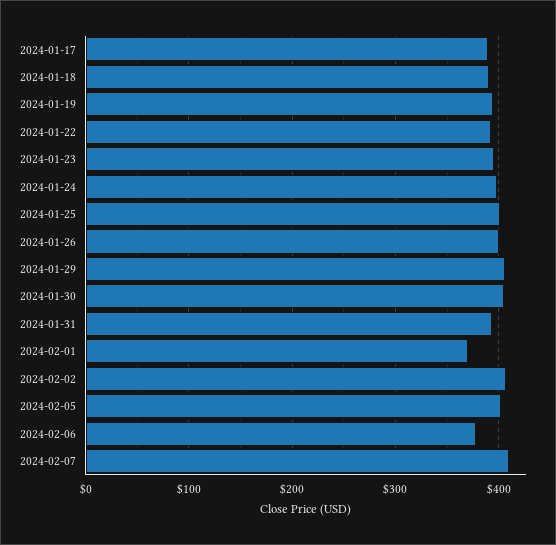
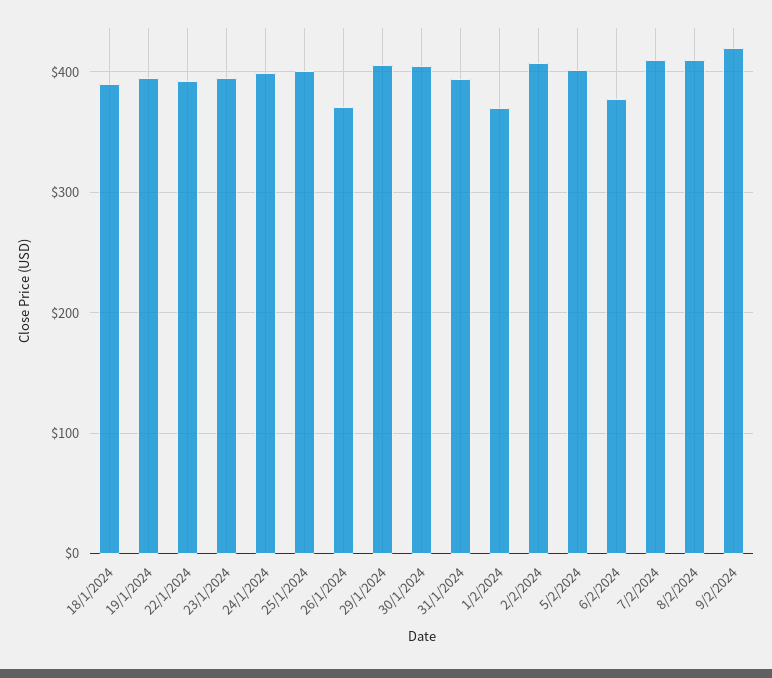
2024-01-17: 390 -> none
2024-01-26: 400 -> 370
8/2/2024: none -> 410
9/2/2024: none -> 420

